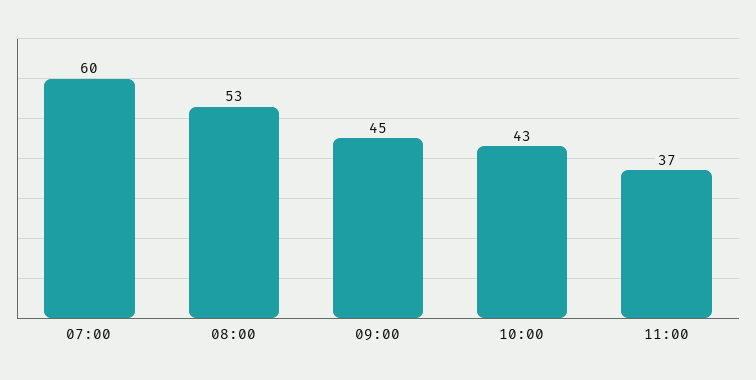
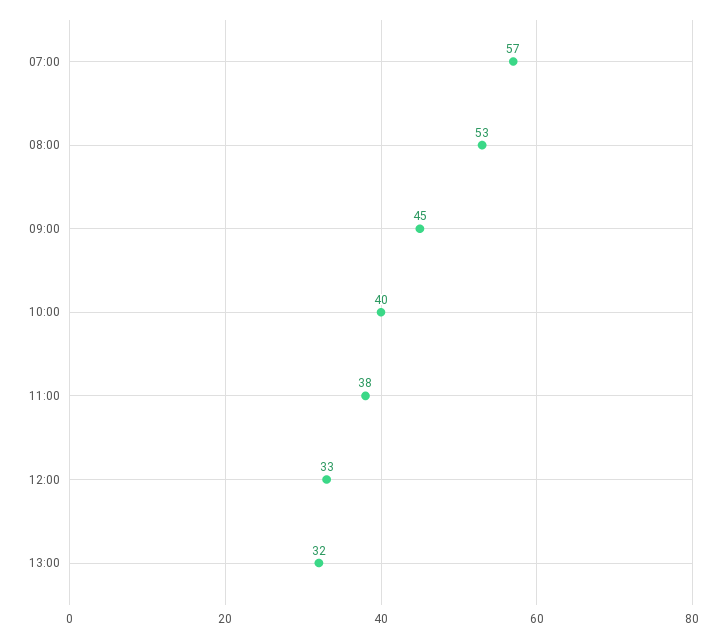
07:00: 60 -> 57
10:00: 43 -> 40
11:00: 37 -> 38
12:00: none -> 33
13:00: none -> 32

